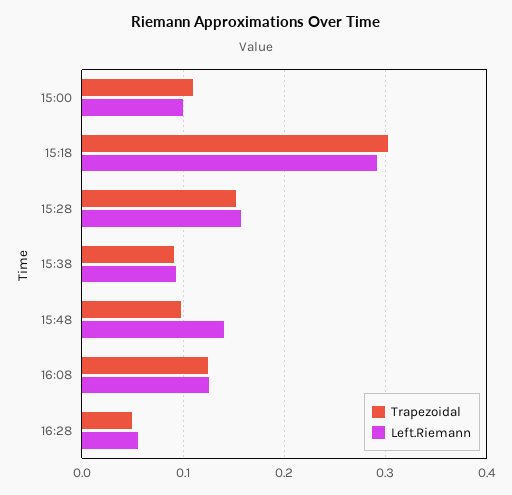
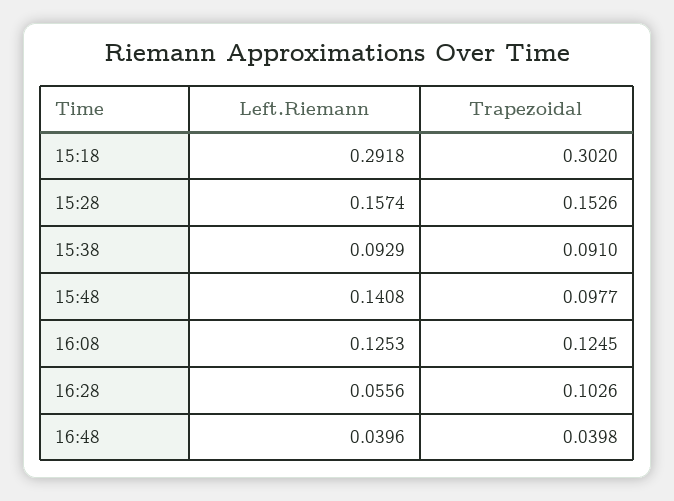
Trapezoidal, 15:00: 0.11 -> none
Left.Riemann, 15:00: 0.1 -> none
Trapezoidal, 16:28: 0.05 -> 0.1026
Left.Riemann, 16:48: none -> 0.0396
Trapezoidal, 16:48: none -> 0.0398

